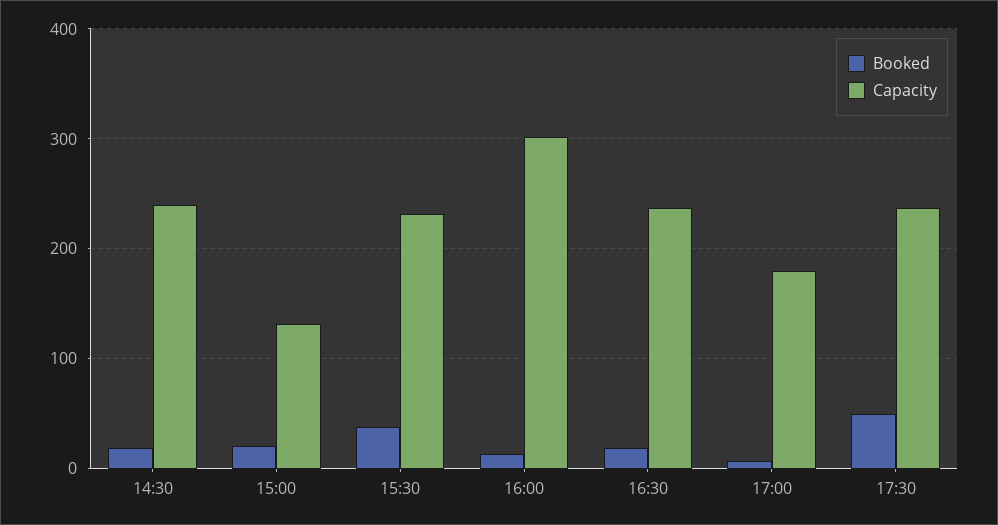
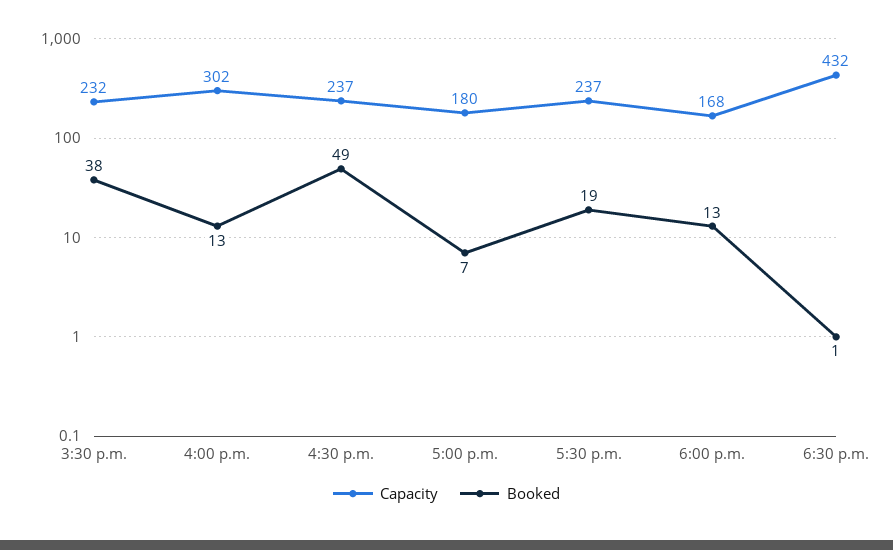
Booked, 14:30: 20 -> none
Capacity, 14:30: 240 -> none
Booked, 15:00: 20 -> none
Capacity, 15:00: 130 -> none
Booked, 16:30: 20 -> 49
Booked, 17:30: 50 -> 19
Capacity, 6:00 p.m.: none -> 168
Booked, 6:00 p.m.: none -> 13
Capacity, 6:30 p.m.: none -> 432
Booked, 6:30 p.m.: none -> 1

